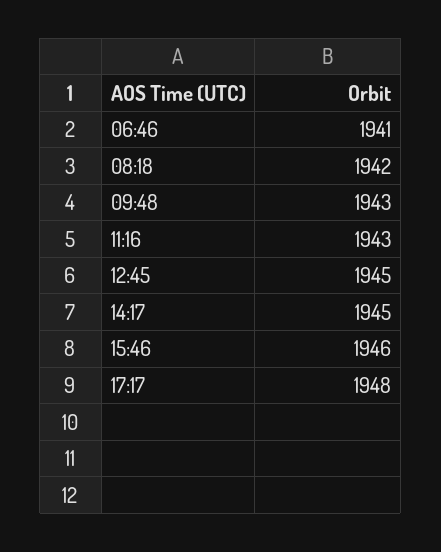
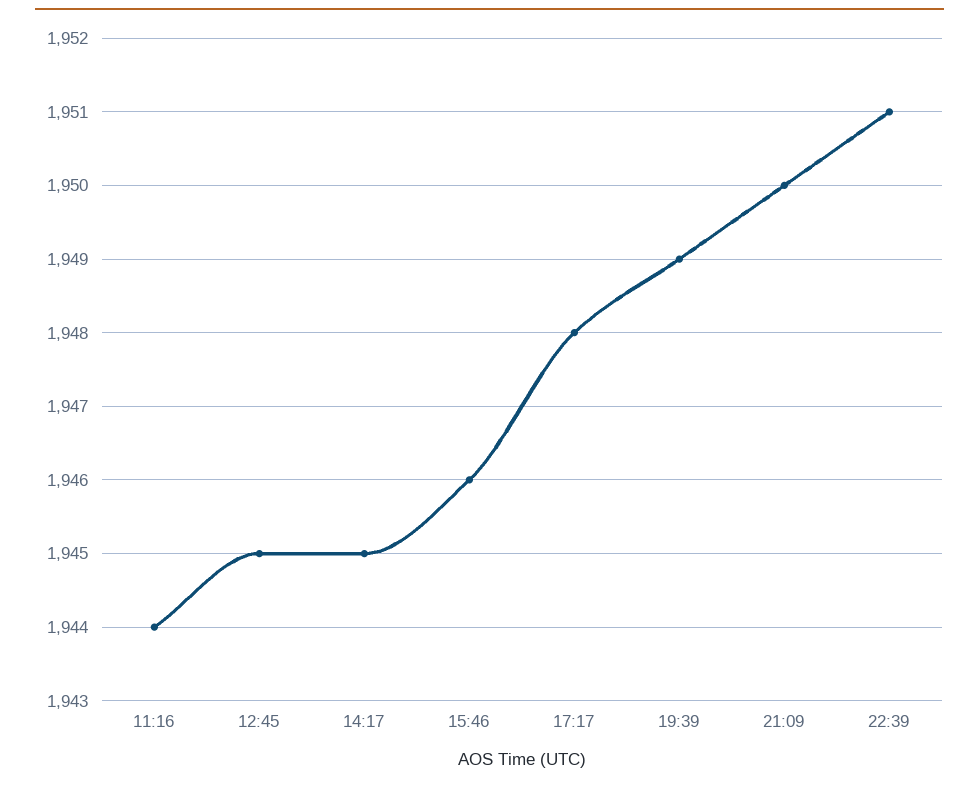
06:46: 1941 -> none
08:18: 1942 -> none
09:48: 1943 -> none
11:16: 1943 -> 1944
19:39: none -> 1949
21:09: none -> 1950
22:39: none -> 1951

